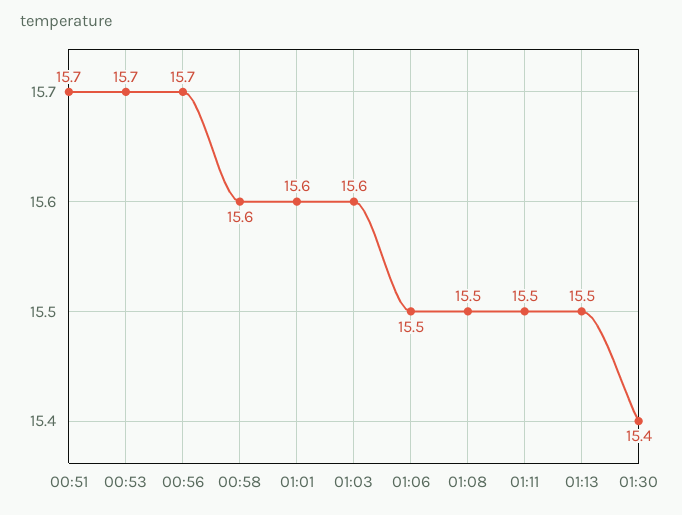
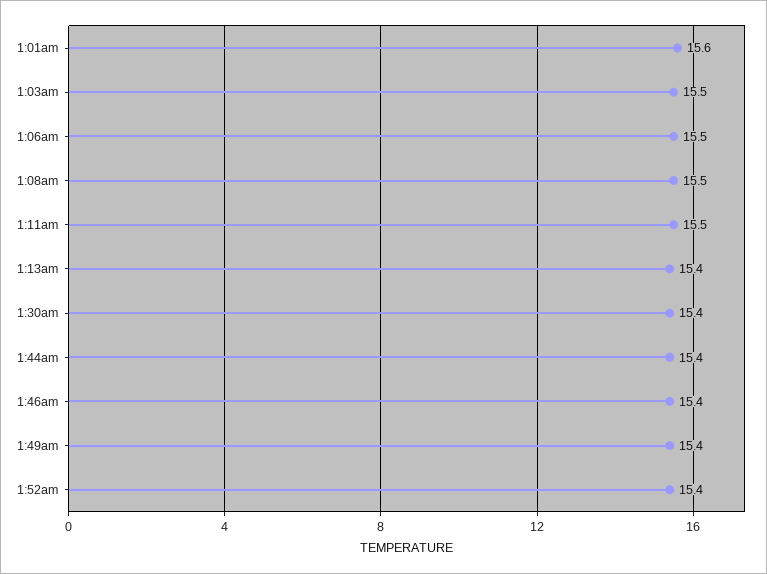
00:51: 15.7 -> none
00:53: 15.7 -> none
00:56: 15.7 -> none
00:58: 15.6 -> none
01:03: 15.6 -> 15.5
01:13: 15.5 -> 15.4
1:44am: none -> 15.4
1:46am: none -> 15.4
1:49am: none -> 15.4
1:52am: none -> 15.4

